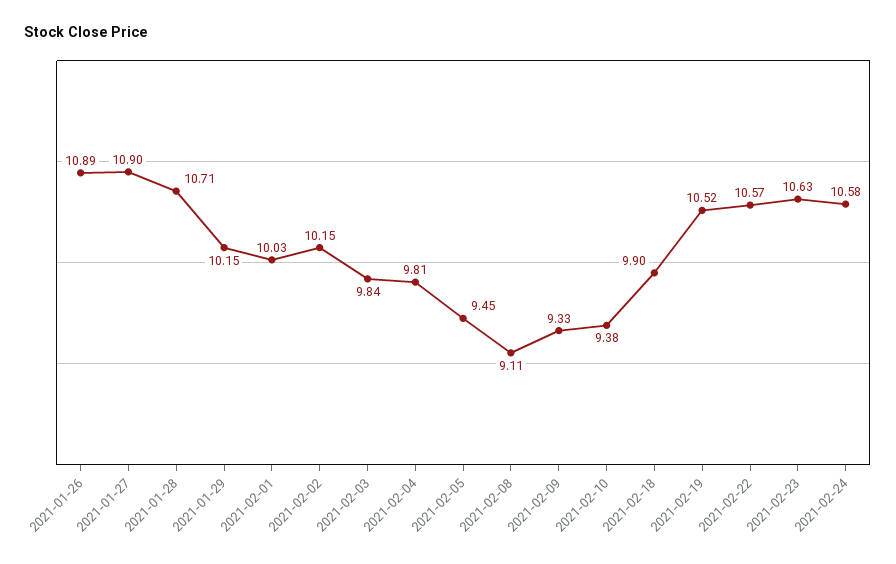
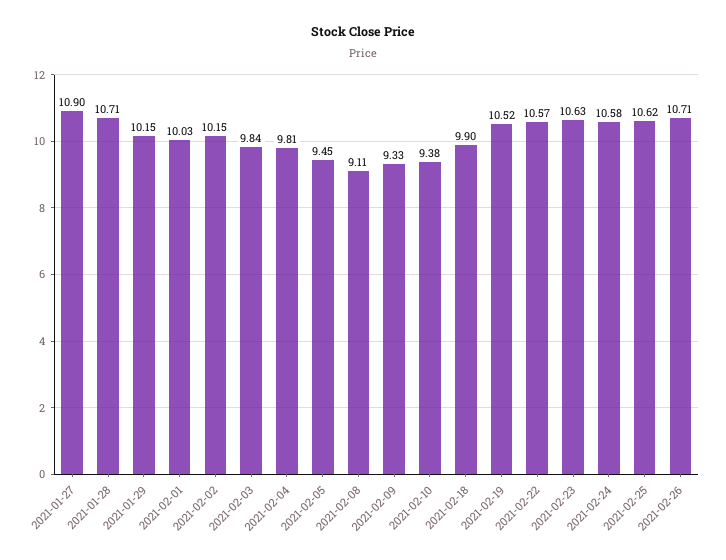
2021-01-26: 10.89 -> none
2021-02-25: none -> 10.62
2021-02-26: none -> 10.71

